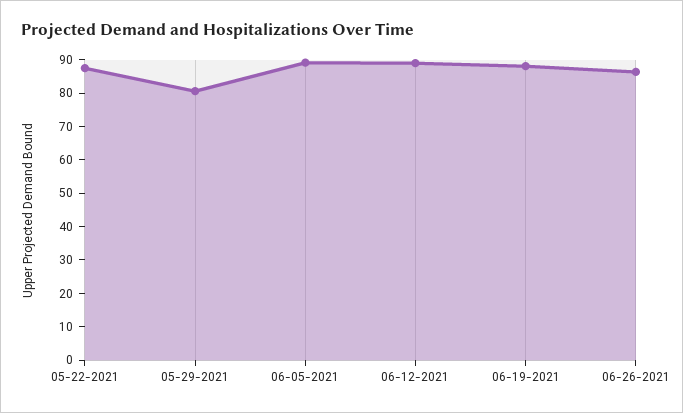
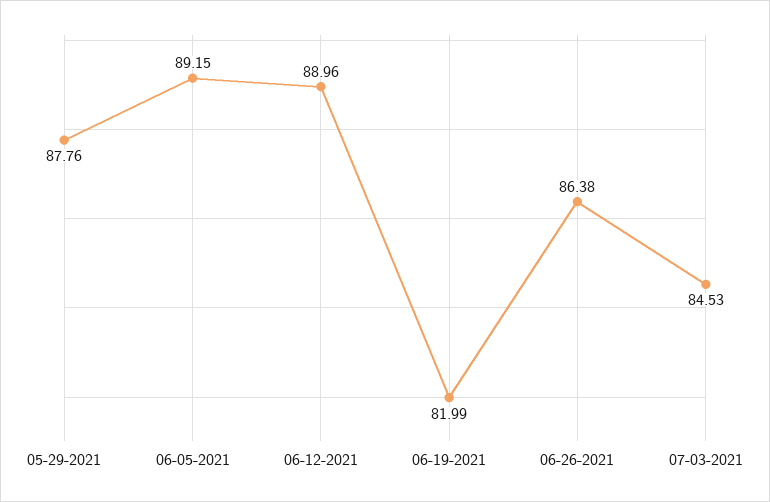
05-22-2021: 87.5 -> none
05-29-2021: 80 -> 87.76
06-19-2021: 87.5 -> 81.99
07-03-2021: none -> 84.53

